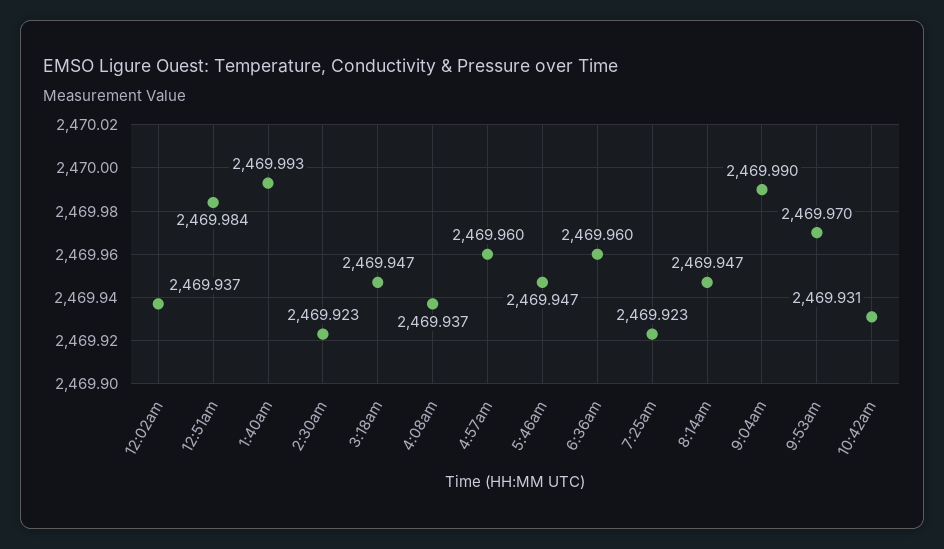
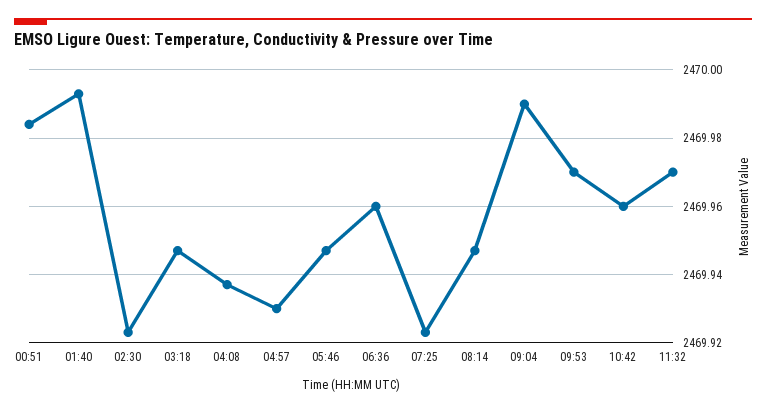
12:02am: 2469.937 -> none
4:57am: 2469.96 -> 2469.93
10:42am: 2469.931 -> 2469.96
11:32: none -> 2469.97

